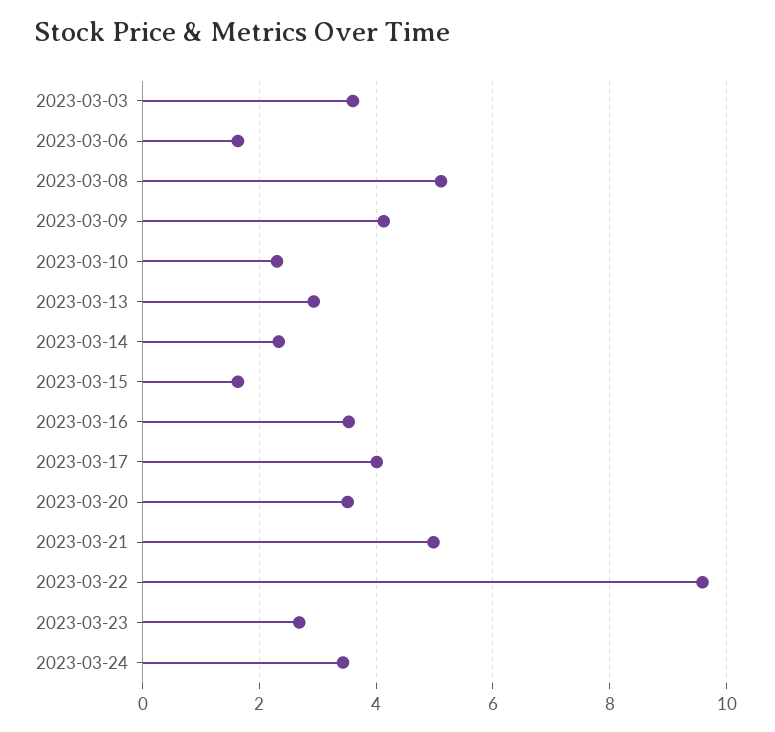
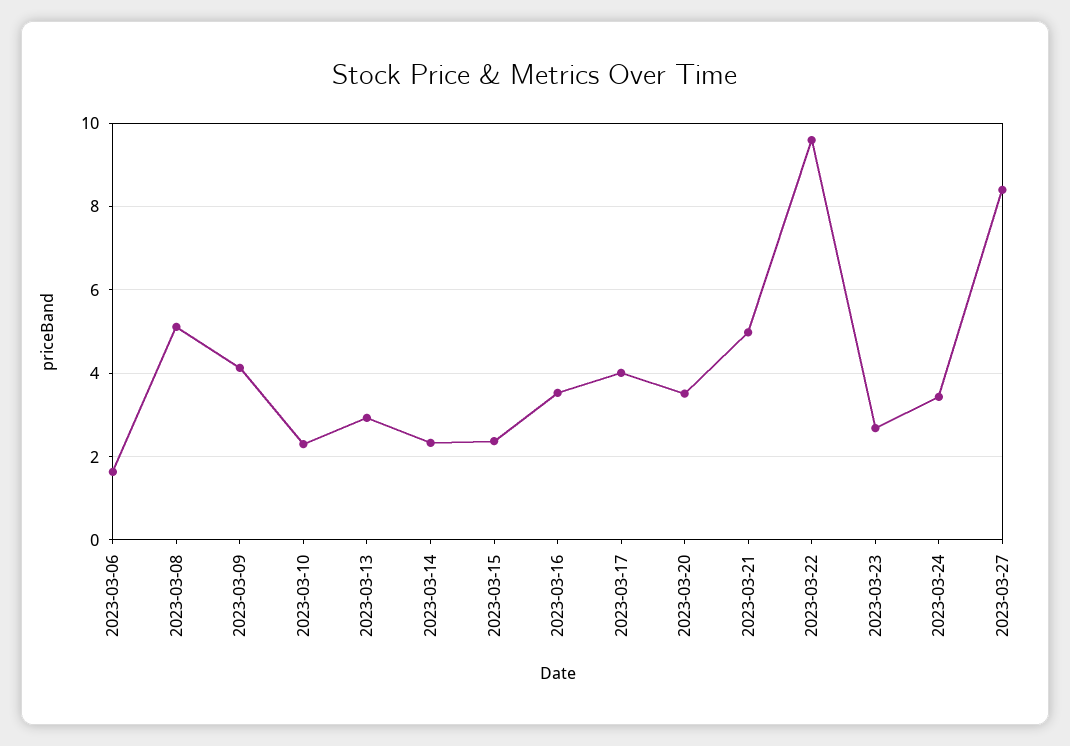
2023-03-03: 3.6 -> none
2023-03-15: 1.6 -> 2.4
2023-03-27: none -> 8.4

